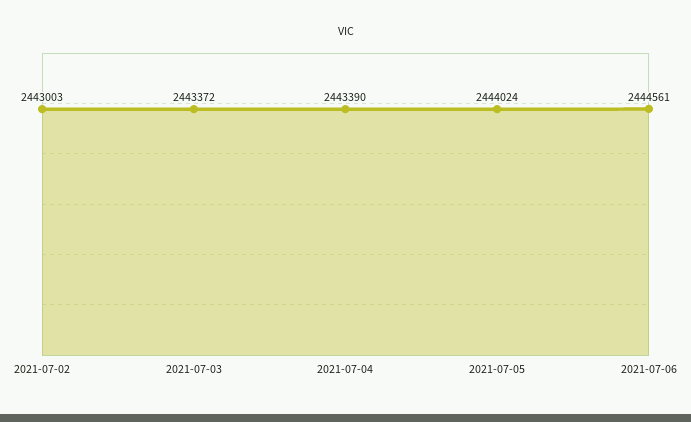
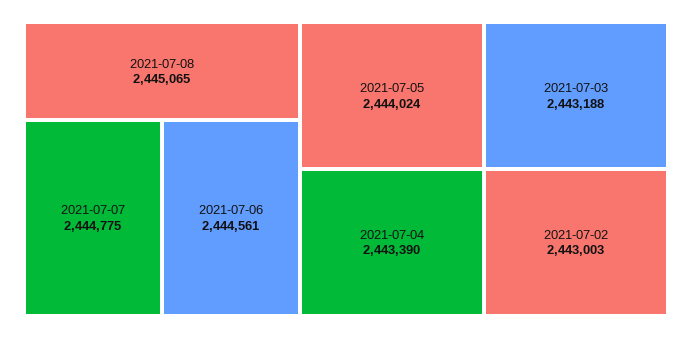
2021-07-03: 2443372 -> 2443188
2021-07-08: none -> 2445065
2021-07-07: none -> 2444775

